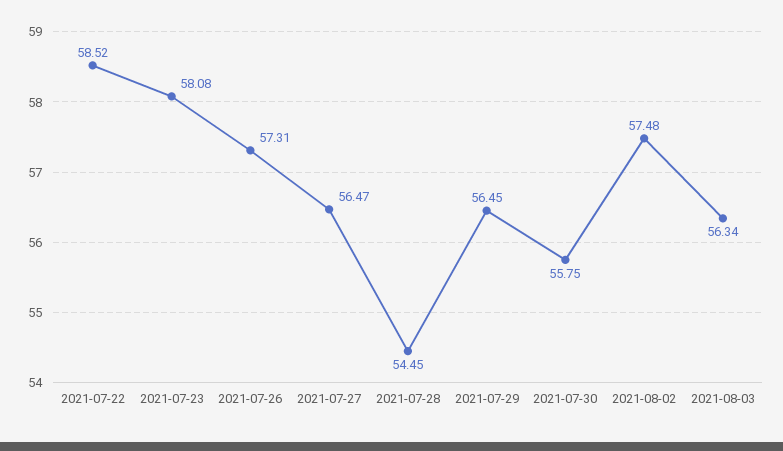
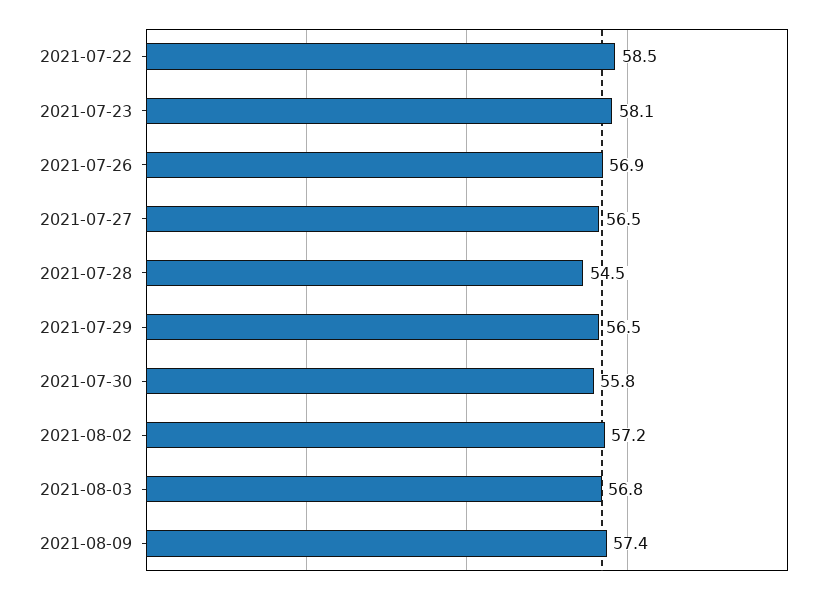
2021-07-26: 57.31 -> 56.9
2021-08-02: 57.48 -> 57.2
2021-08-03: 56.34 -> 56.8
2021-08-09: none -> 57.4

